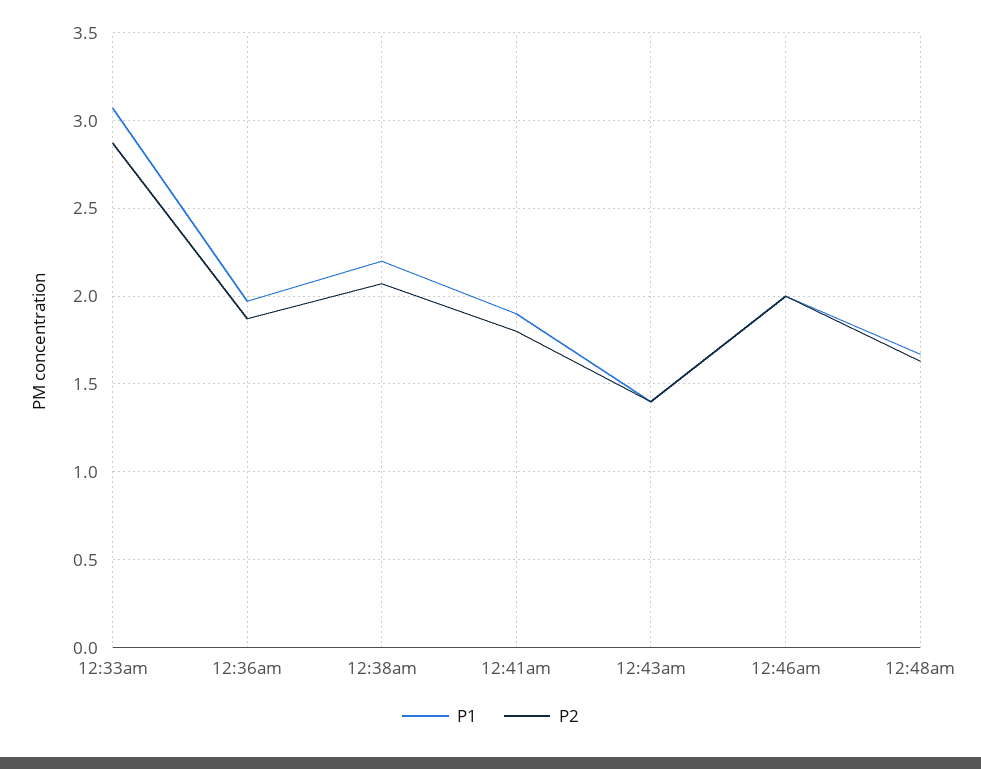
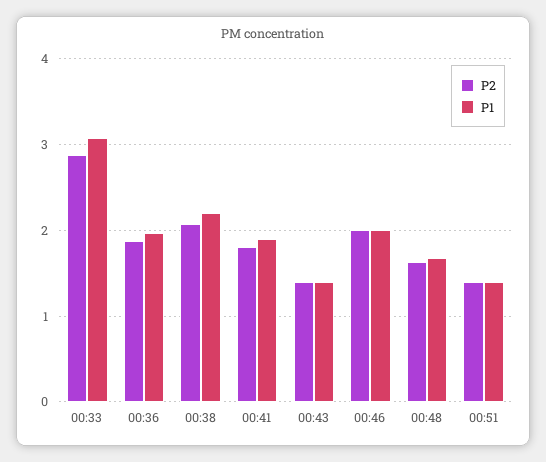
P2, 00:51: none -> 1.4
P1, 00:51: none -> 1.4

